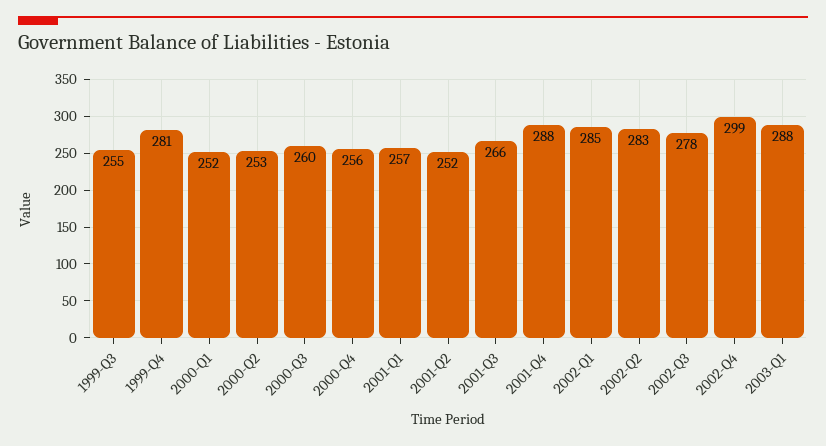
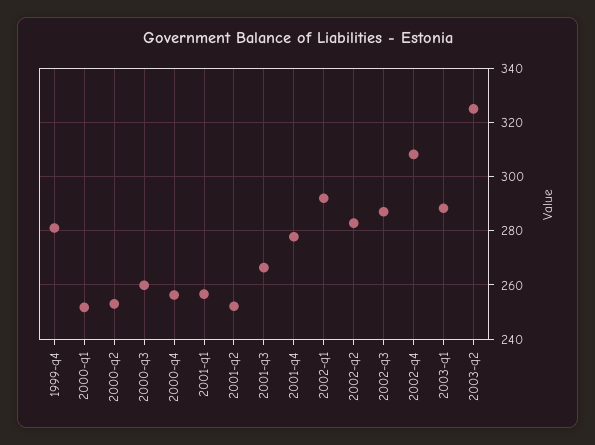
1999-Q3: 255 -> none
2001-Q4: 288 -> 277.5
2002-Q1: 285 -> 292.5
2002-Q3: 278 -> 287.5
2002-Q4: 299 -> 307.5
2003-q2: none -> 325

